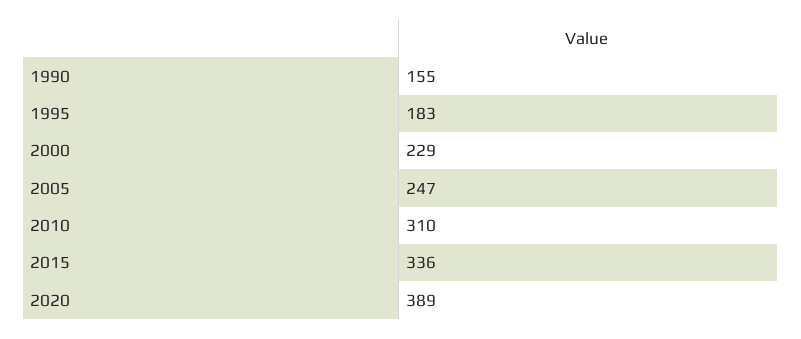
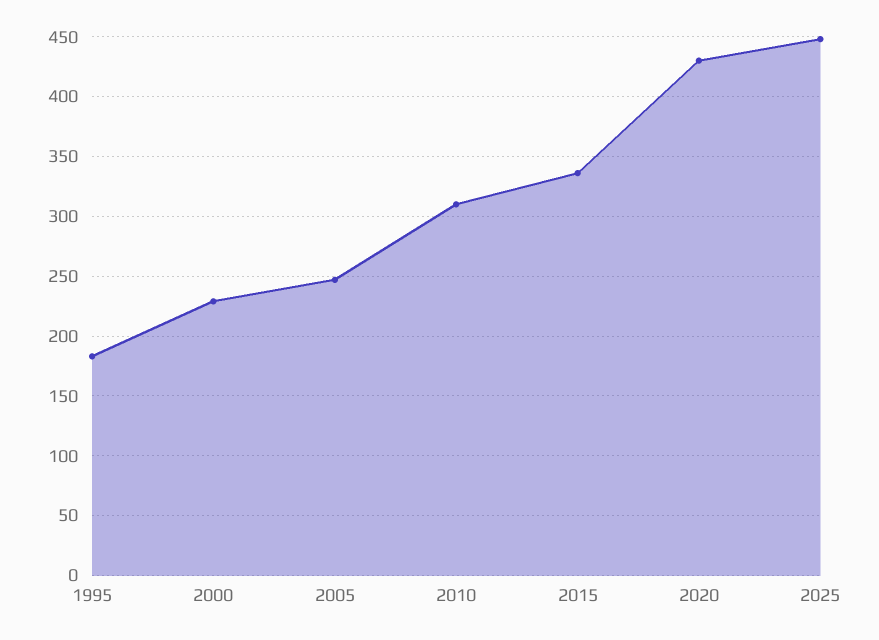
1990: 155 -> none
2020: 389 -> 430
2025: none -> 450

